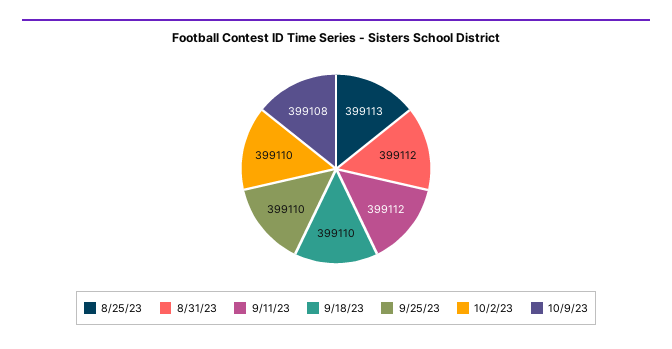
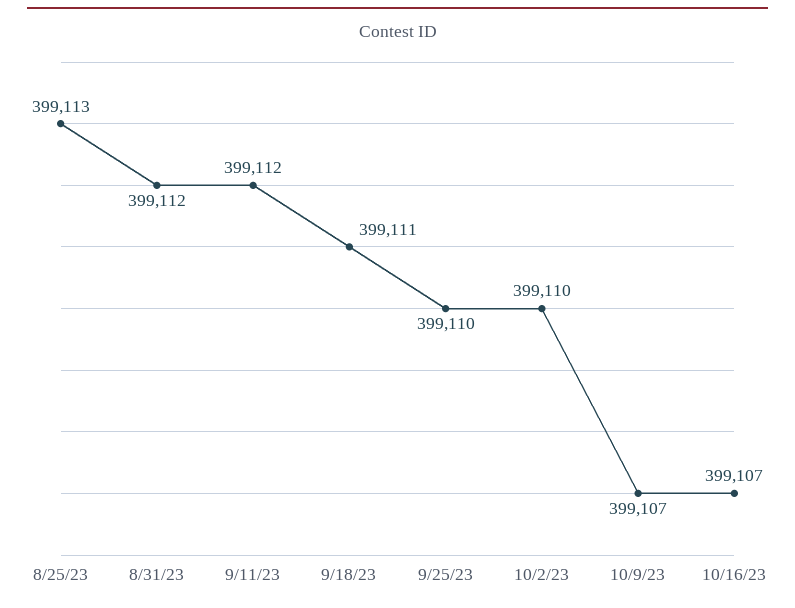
9/18/23: 399110 -> 399111
10/9/23: 399108 -> 399107
10/16/23: none -> 399107

